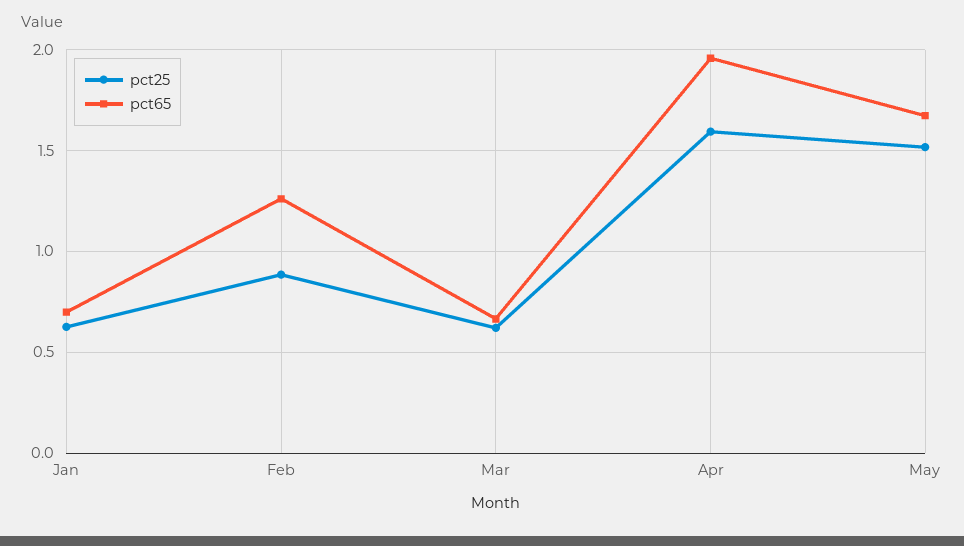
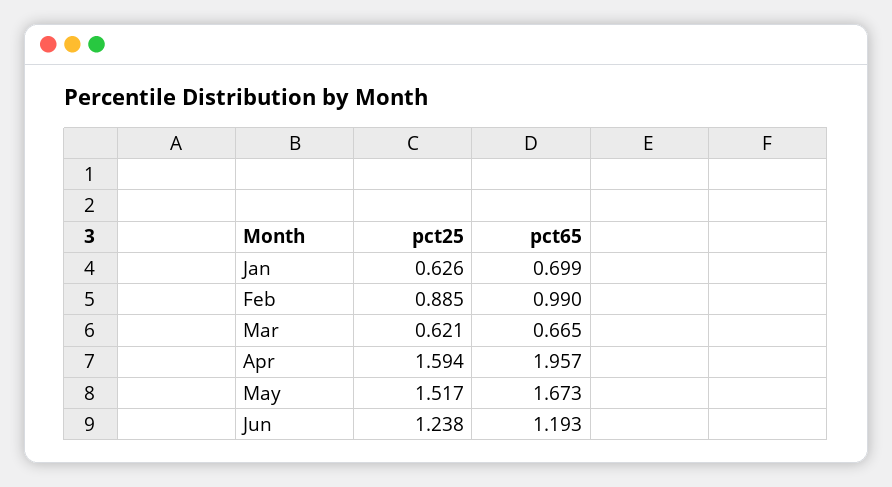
pct65, Feb: 1.25 -> 0.99
pct25, Jun: none -> 1.238
pct65, Jun: none -> 1.193

